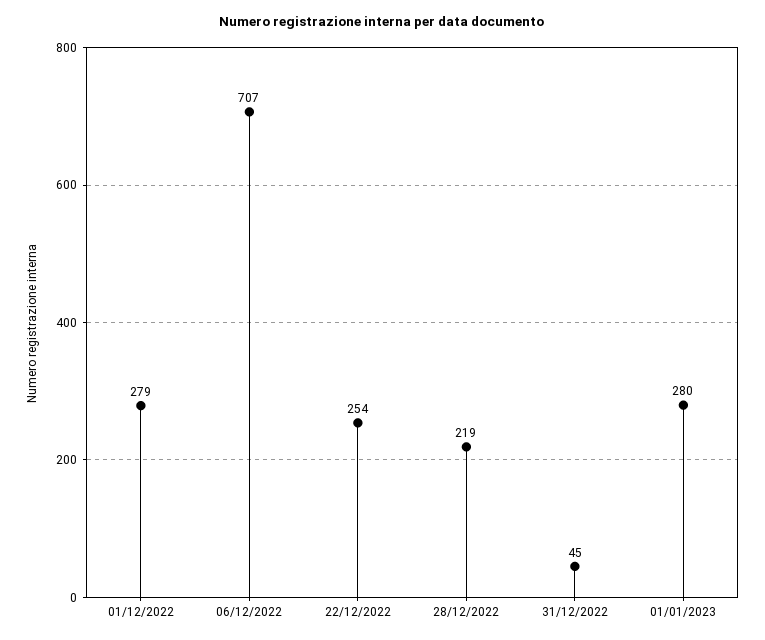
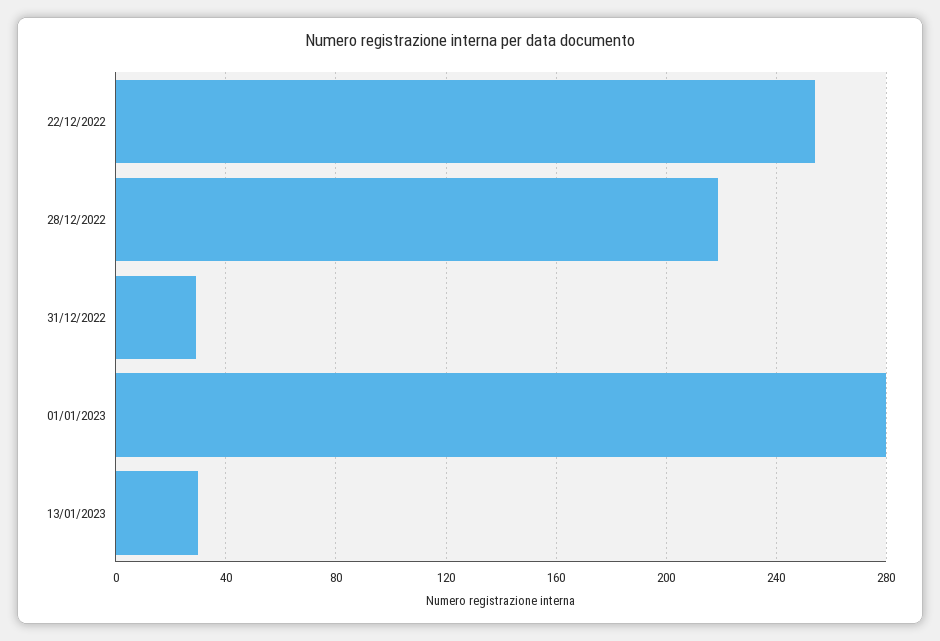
01/12/2022: 279 -> none
06/12/2022: 707 -> none
31/12/2022: 45 -> 30
13/01/2023: none -> 30

